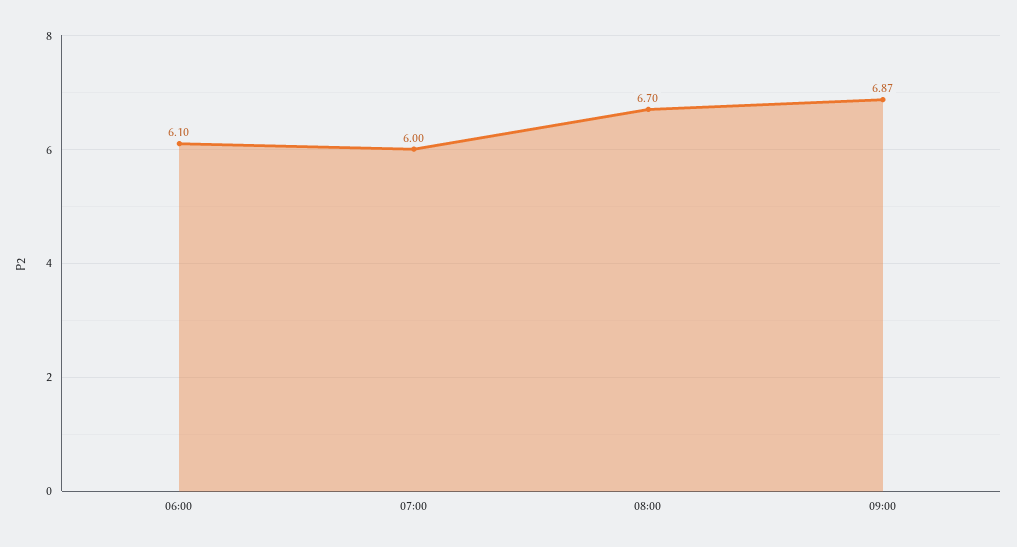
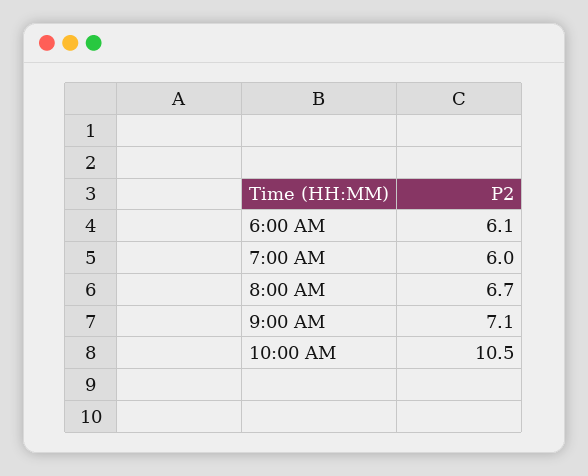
09:00: 6.87 -> 7.1
10:00 AM: none -> 10.5

